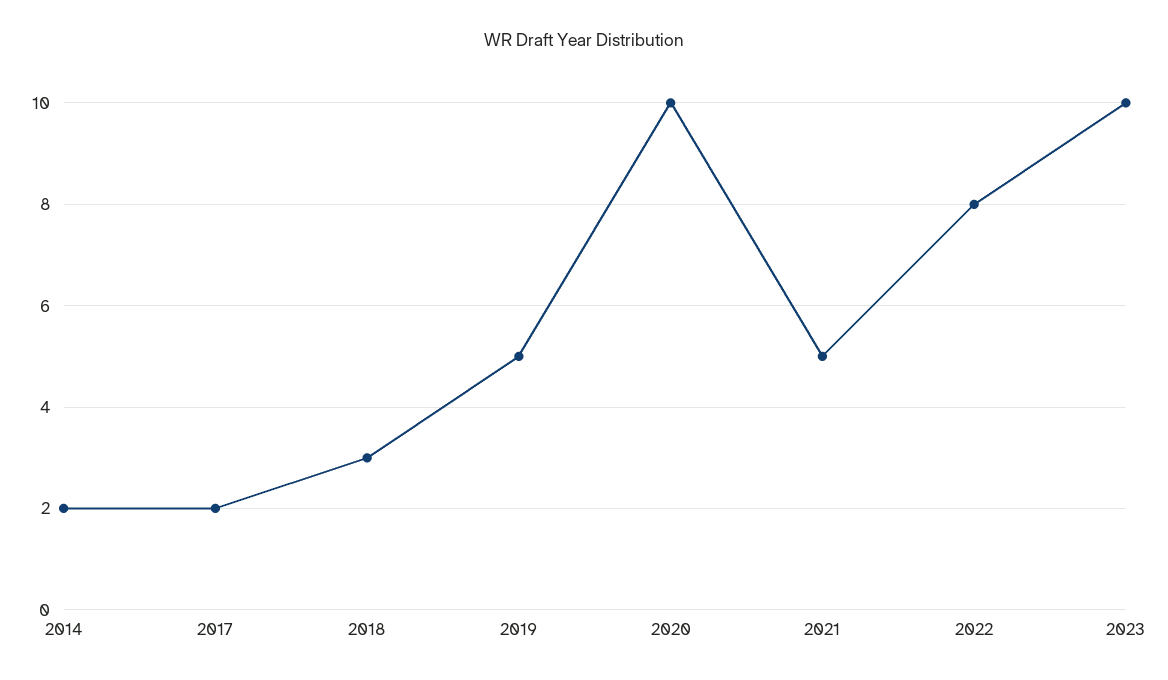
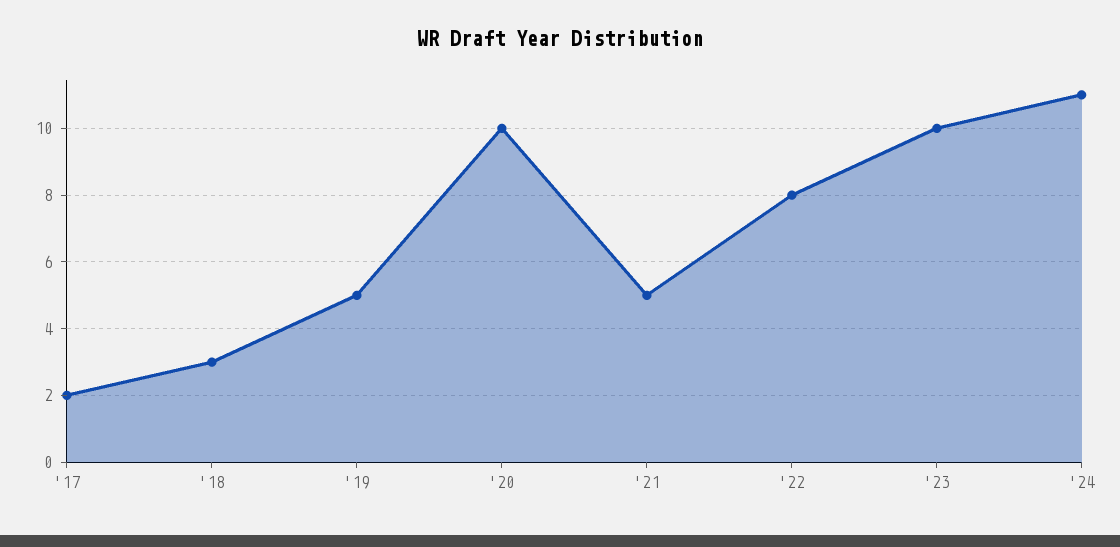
2014: 2 -> none
'24: none -> 11

